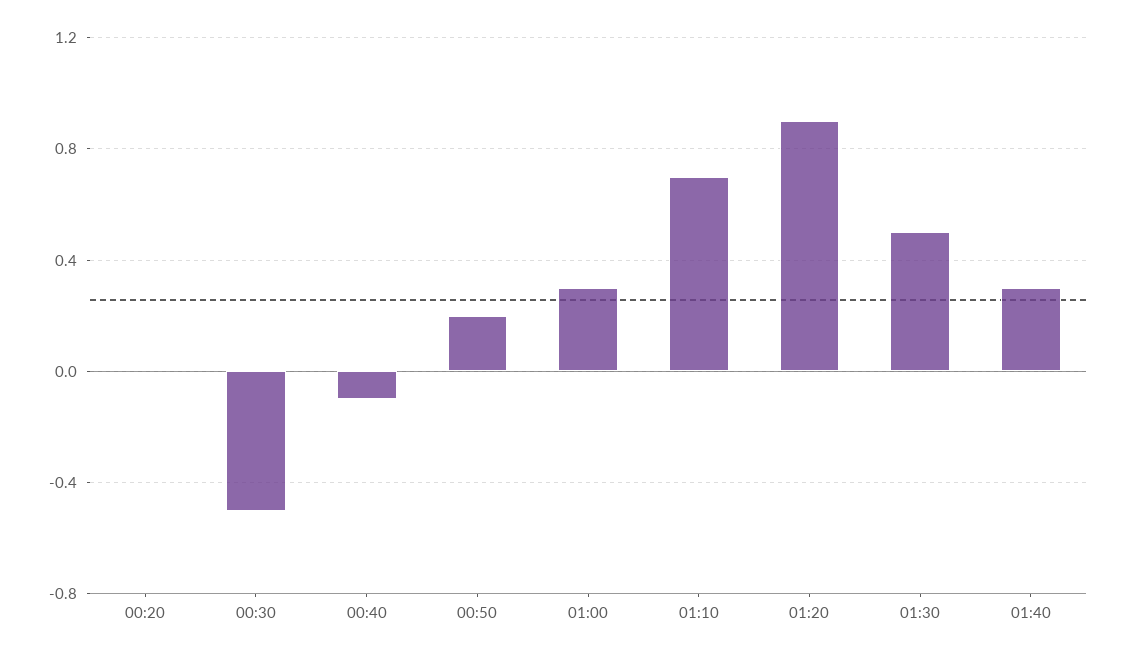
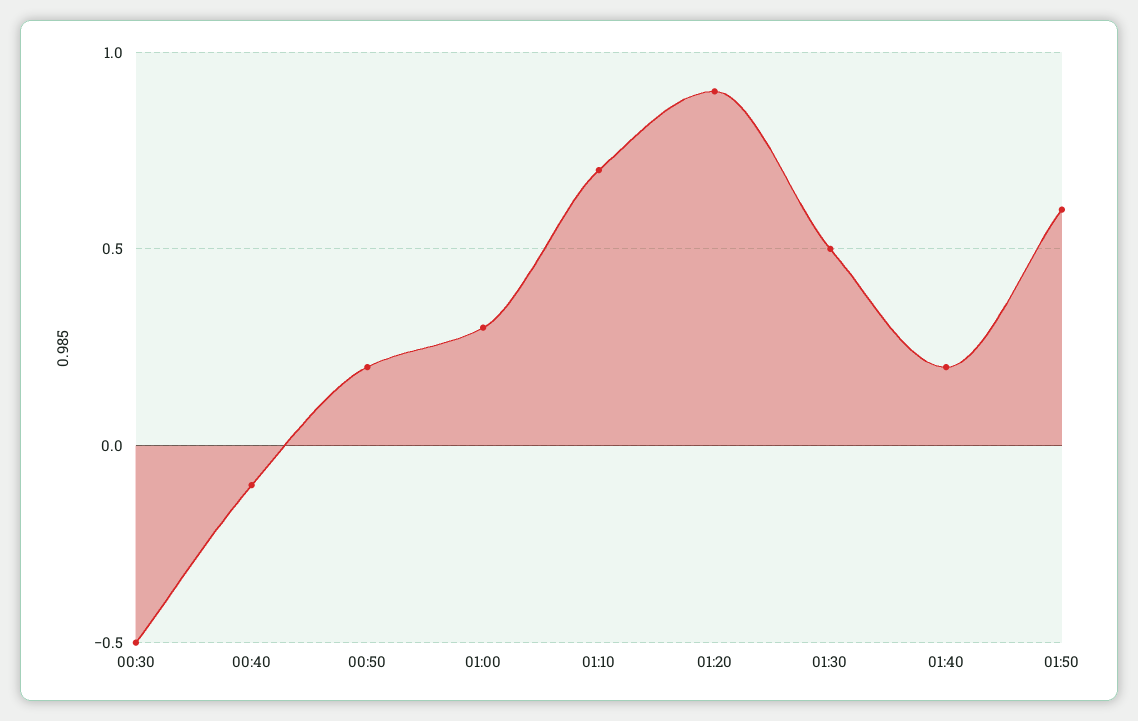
00:20: 0 -> none
01:40: 0.3 -> 0.2
01:50: none -> 0.6

